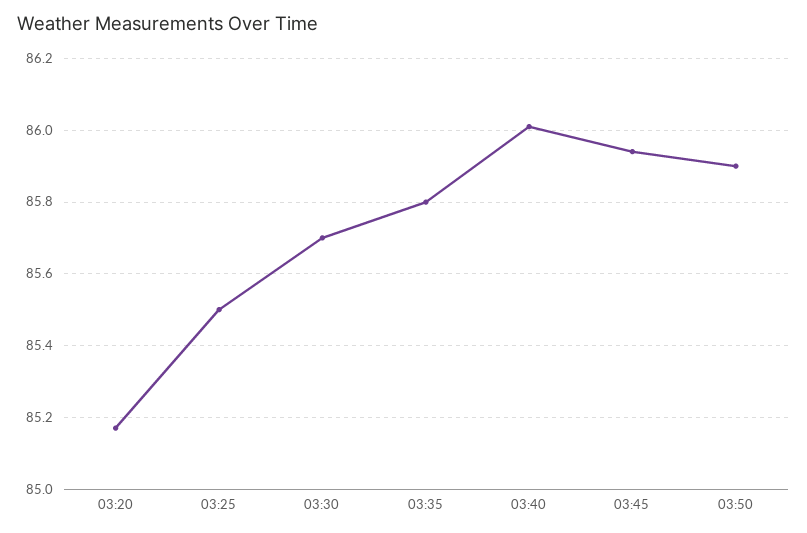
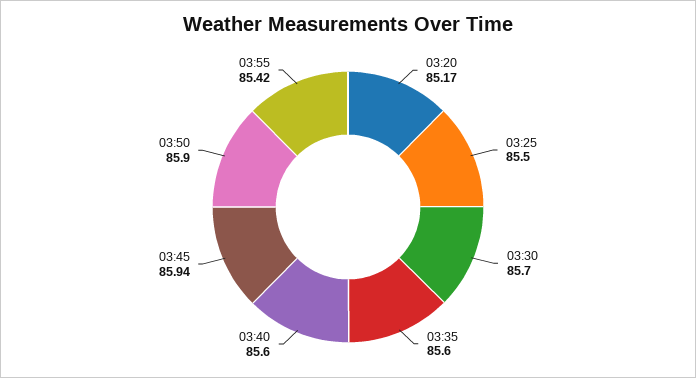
03:35: 85.8 -> 85.6
03:40: 86 -> 85.6
03:55: none -> 85.42

